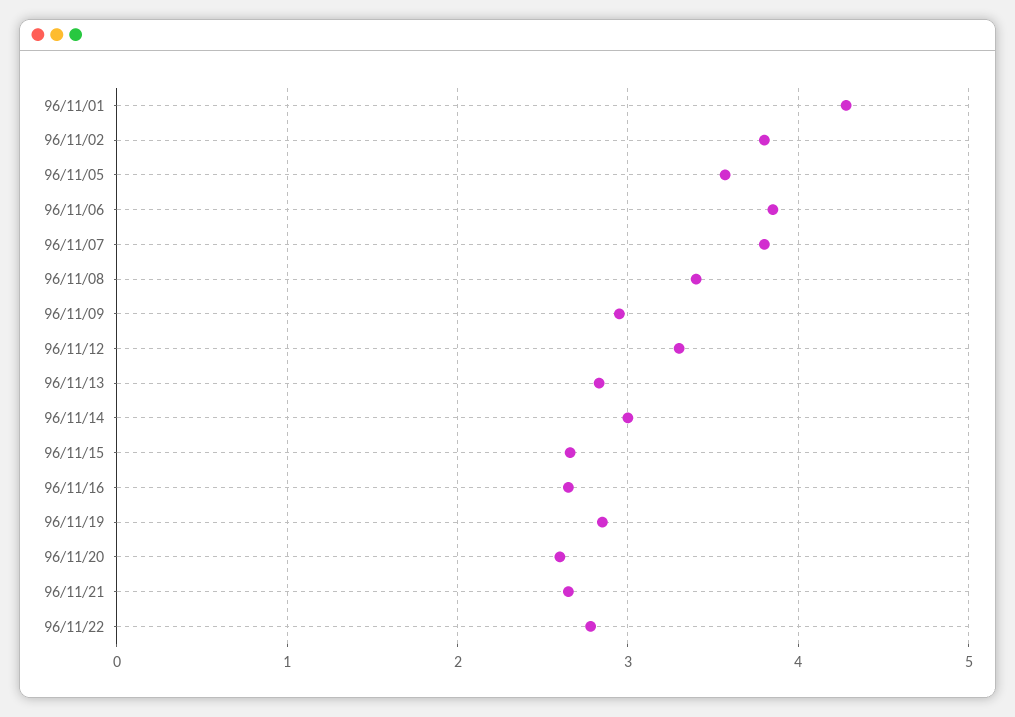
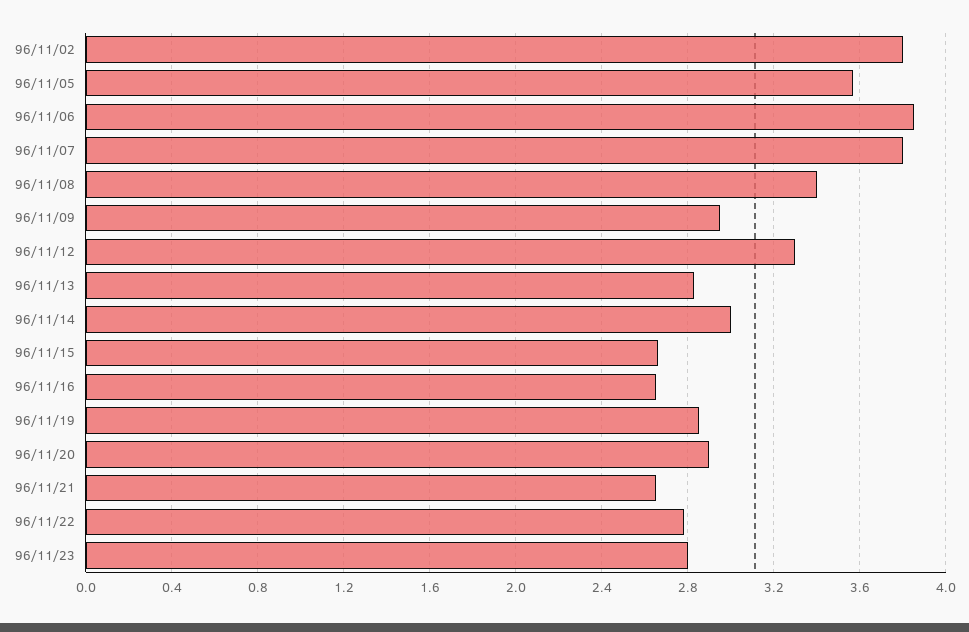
96/11/01: 4.3 -> none
96/11/20: 2.6 -> 2.9
96/11/23: none -> 2.8

